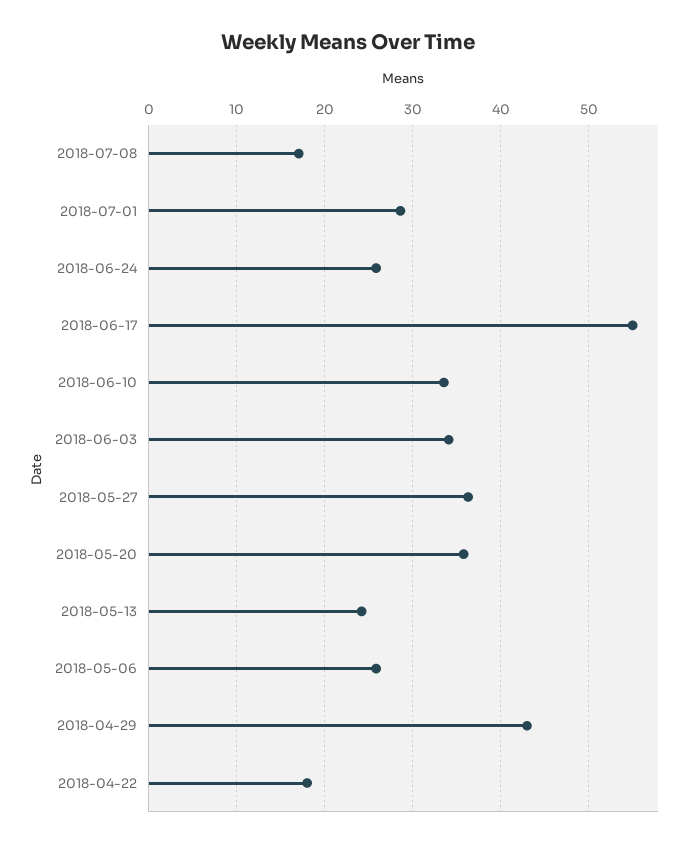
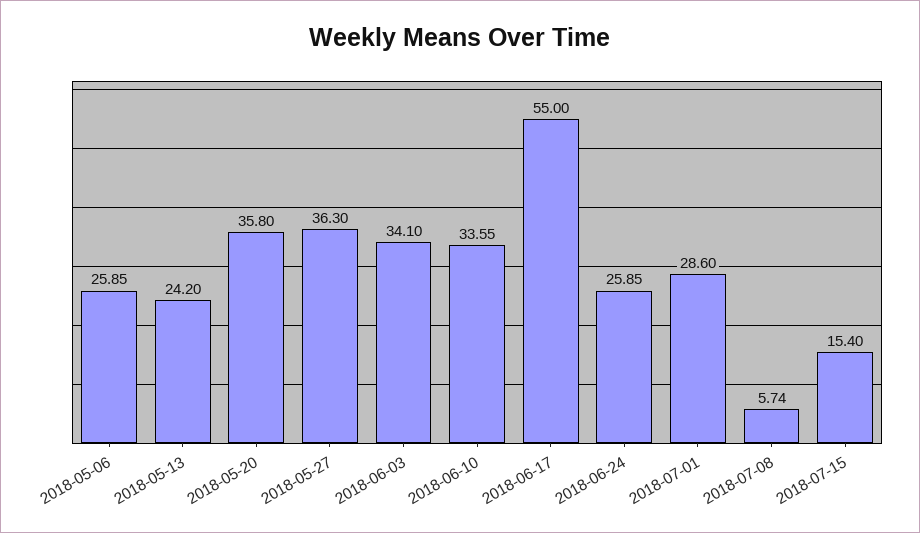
2018-07-08: 17 -> 5.74
2018-04-29: 43 -> none
2018-04-22: 18 -> none
2018-07-15: none -> 15.4

